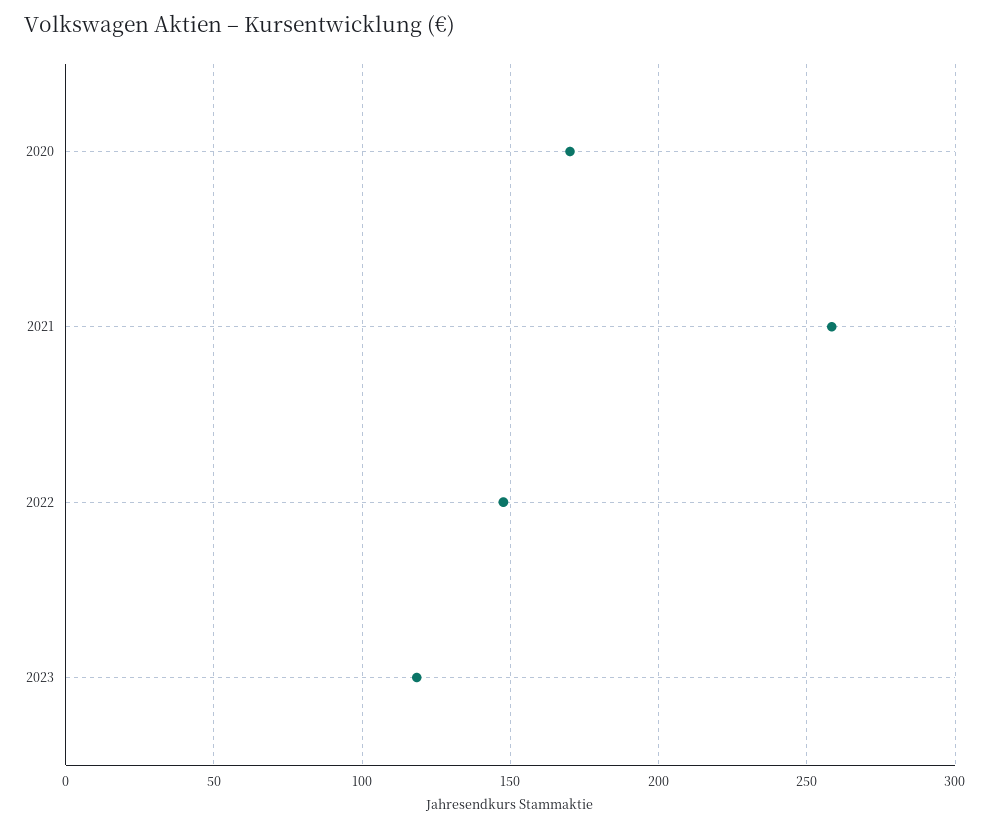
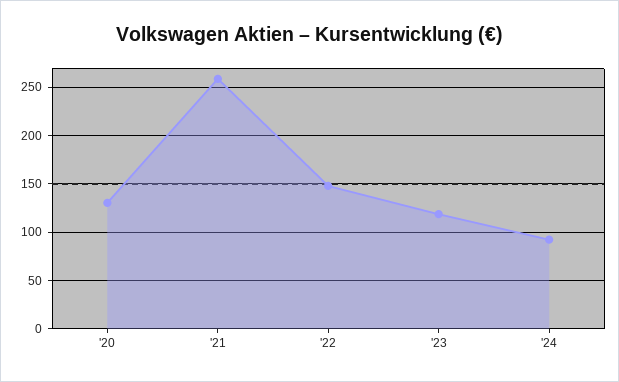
2020: 170 -> 130
'24: none -> 90

